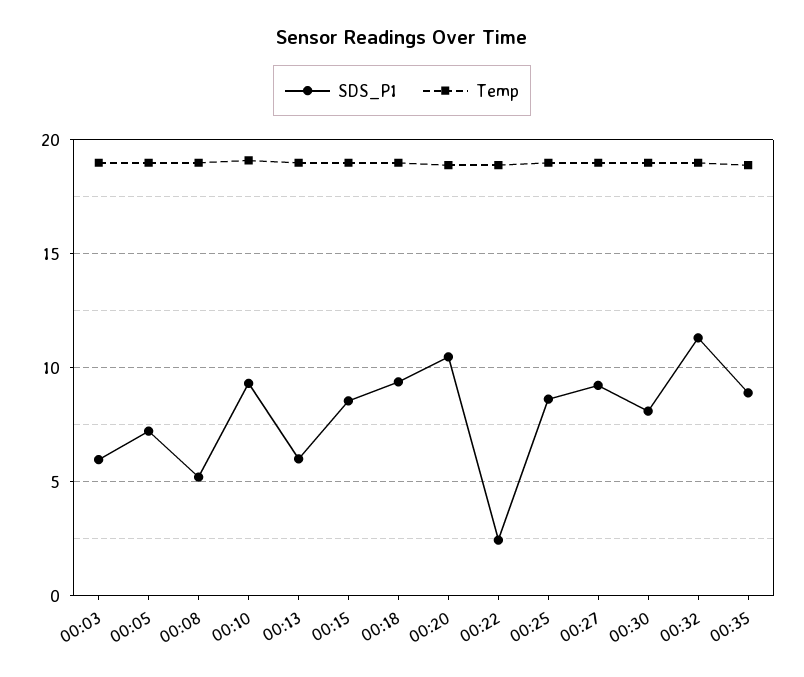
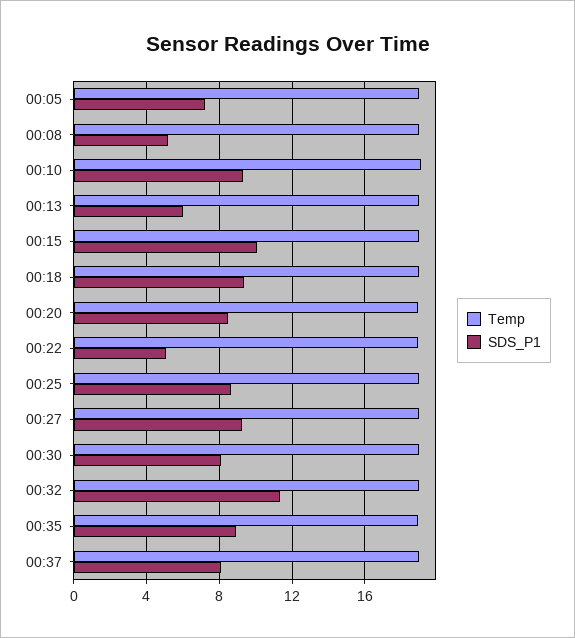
SDS_P1, 00:03: 6 -> none
Temp, 00:03: 19 -> none
SDS_P1, 00:15: 8.5 -> 10
SDS_P1, 00:20: 10.5 -> 8.5
SDS_P1, 00:22: 2.5 -> 5
Temp, 00:37: none -> 19
SDS_P1, 00:37: none -> 8

